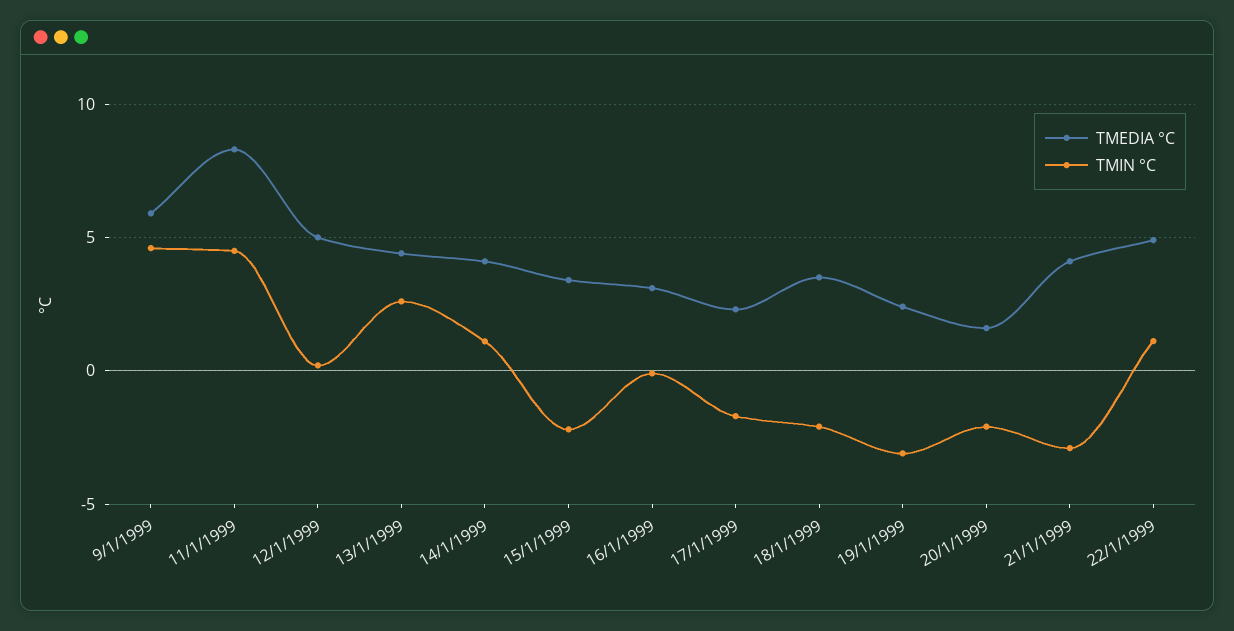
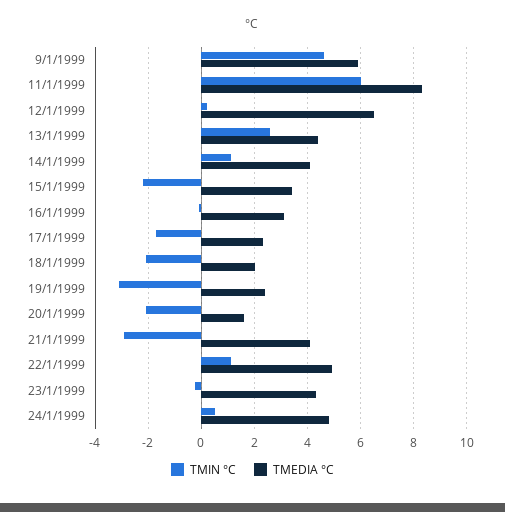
TMIN °C, 11/1/1999: 4.5 -> 6
TMEDIA °C, 12/1/1999: 5 -> 6.5
TMEDIA °C, 18/1/1999: 3.5 -> 2
TMIN °C, 23/1/1999: none -> -0.25
TMEDIA °C, 23/1/1999: none -> 4.25
TMIN °C, 24/1/1999: none -> 0.5
TMEDIA °C, 24/1/1999: none -> 4.75

